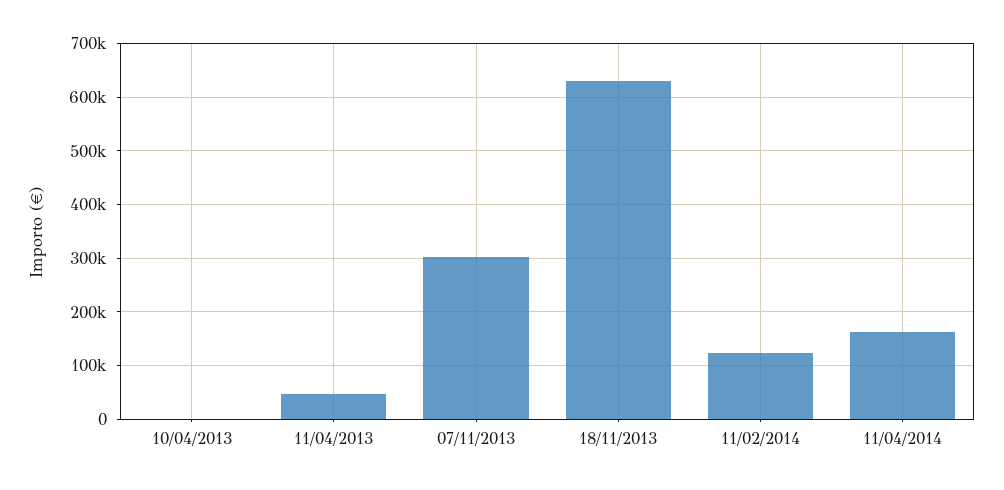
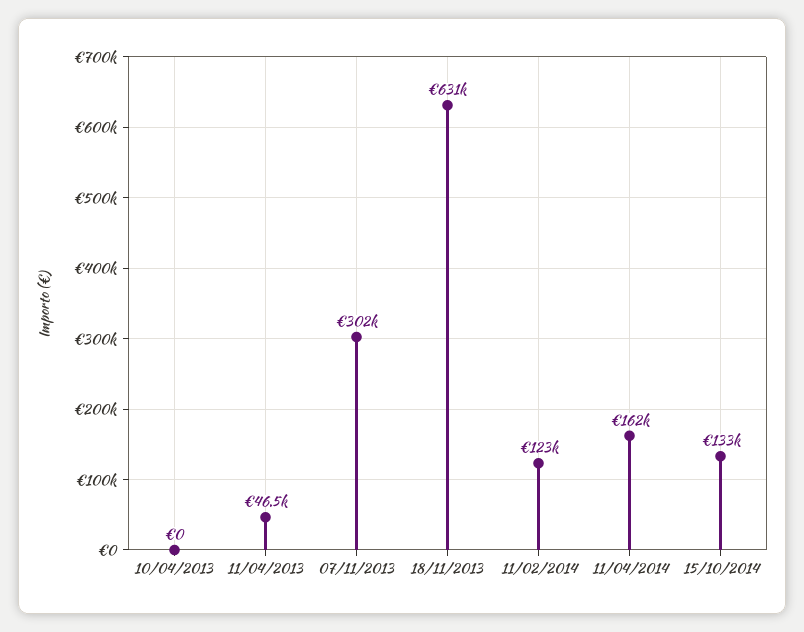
15/10/2014: none -> 133000

